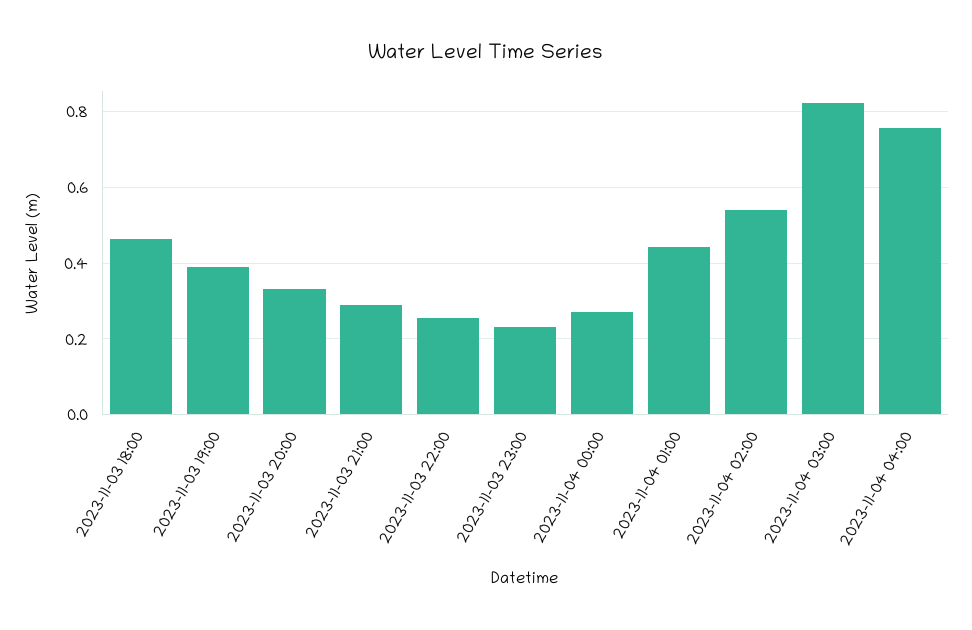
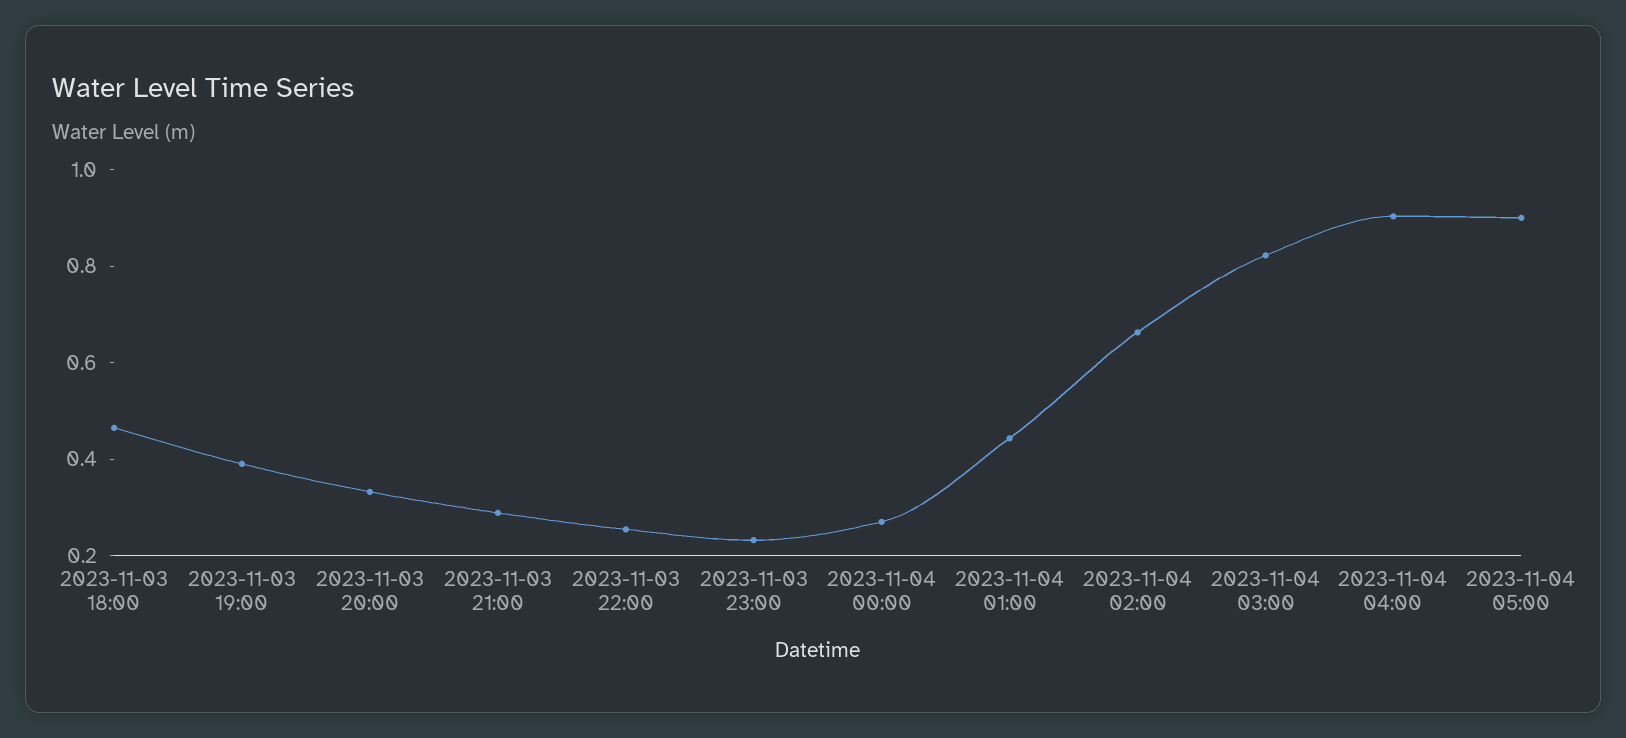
2023-11-04 02:00: 0.54 -> 0.65
2023-11-04 04:00: 0.76 -> 0.9
2023-11-04 05:00: none -> 0.9

